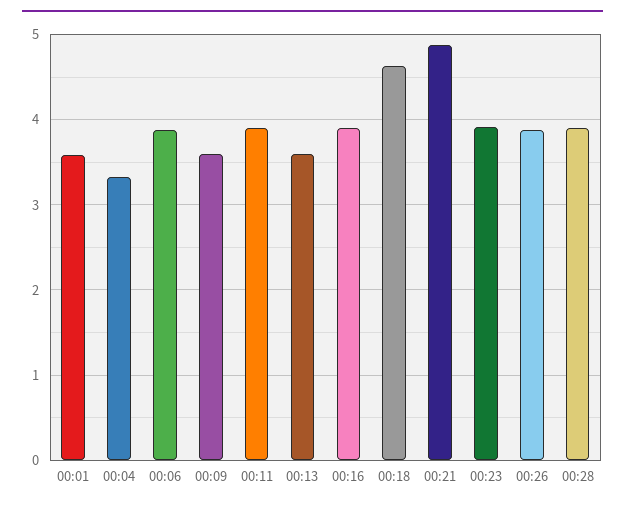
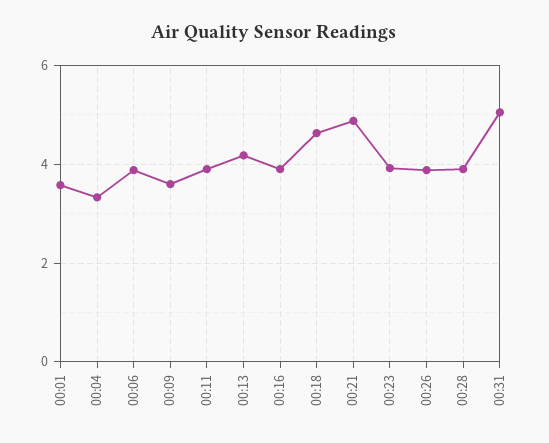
00:13: 3.6 -> 4.2
00:31: none -> 5

